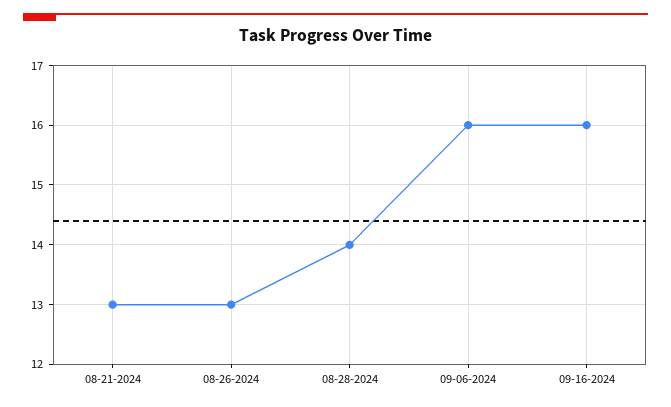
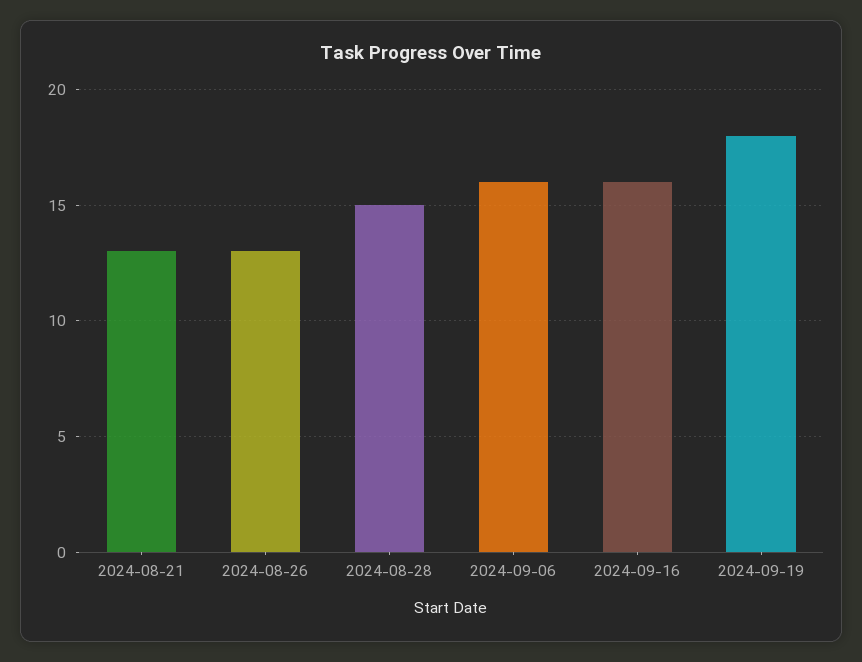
08-28-2024: 14 -> 15
2024-09-19: none -> 18

